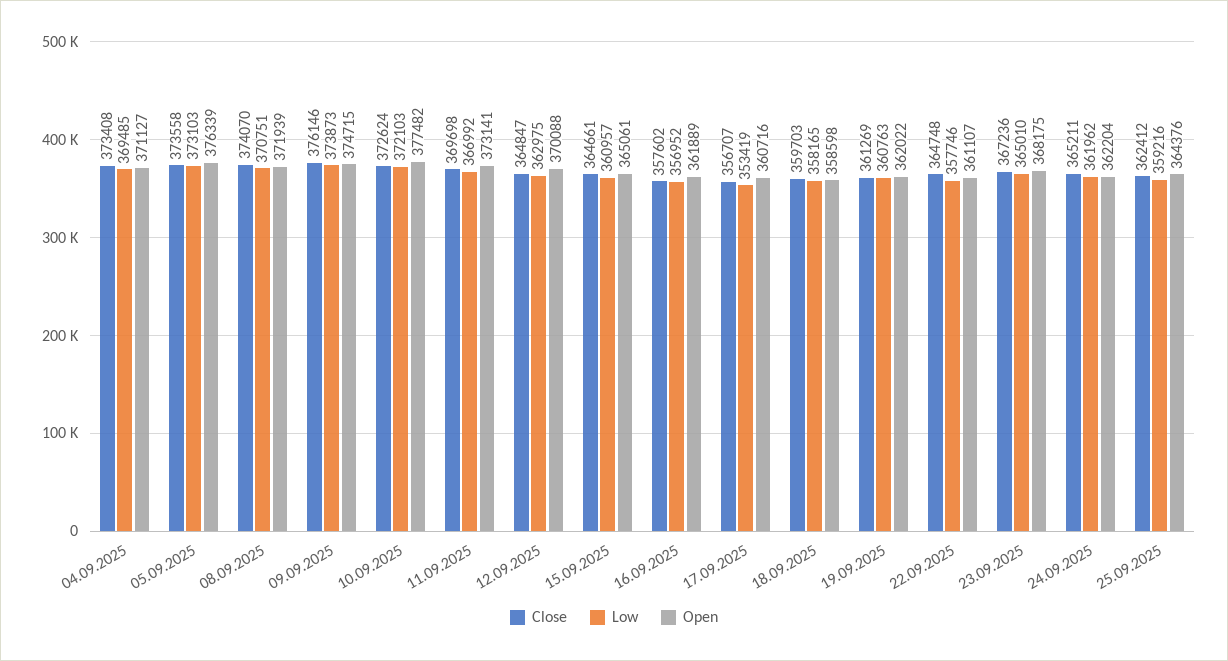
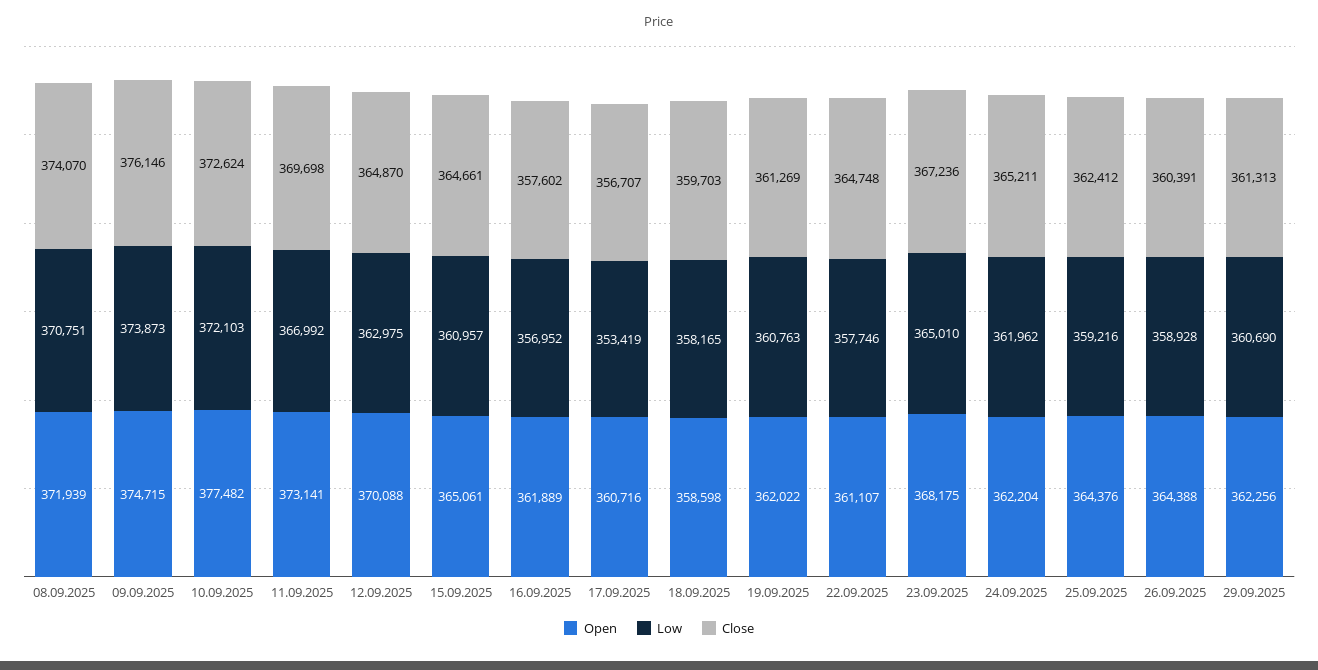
Close, 04.09.2025: 373408 -> none
Low, 04.09.2025: 369485 -> none
Open, 04.09.2025: 371127 -> none
Close, 05.09.2025: 373558 -> none
Low, 05.09.2025: 373103 -> none
Open, 05.09.2025: 376339 -> none
Close, 12.09.2025: 364847 -> 364870
Open, 26.09.2025: none -> 364388
Low, 26.09.2025: none -> 358928
Close, 26.09.2025: none -> 360391
Open, 29.09.2025: none -> 362256
Low, 29.09.2025: none -> 360690
Close, 29.09.2025: none -> 361313

